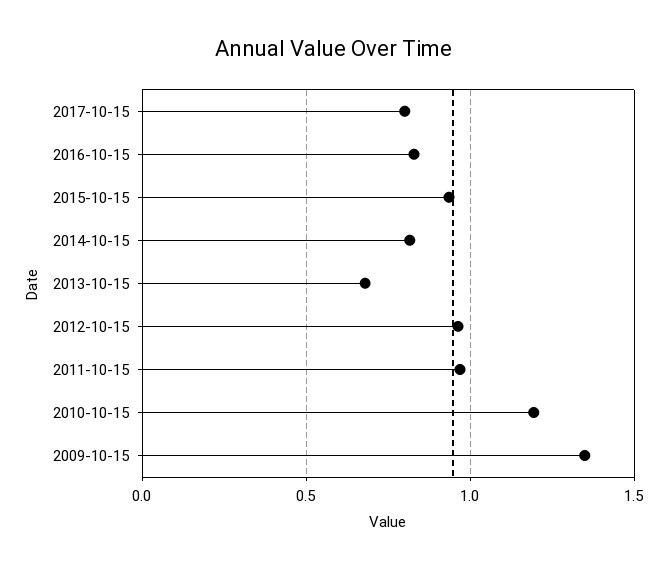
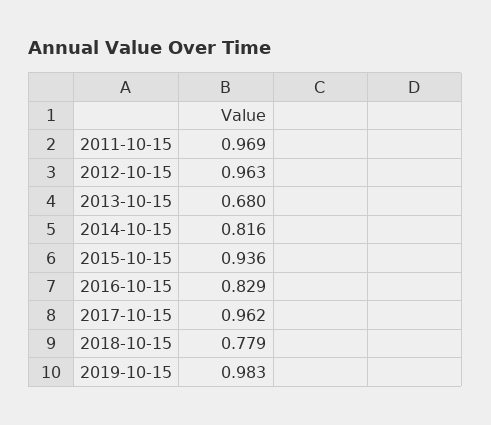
2017-10-15: 0.8 -> 0.962
2010-10-15: 1.2 -> none
2009-10-15: 1.35 -> none
2018-10-15: none -> 0.779
2019-10-15: none -> 0.983

